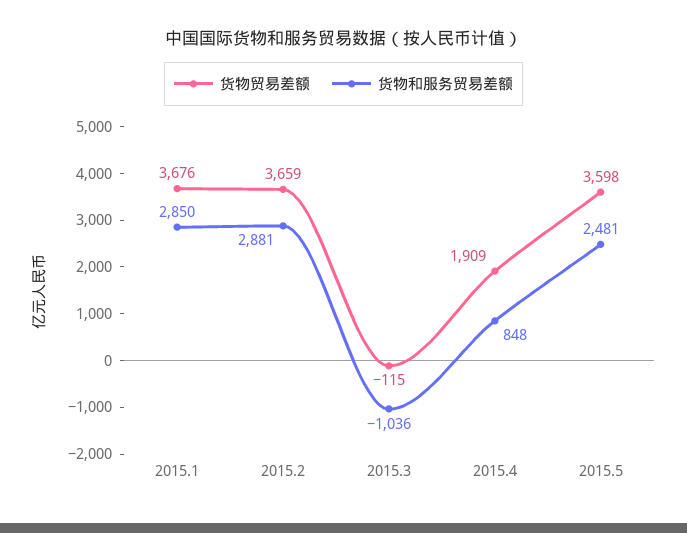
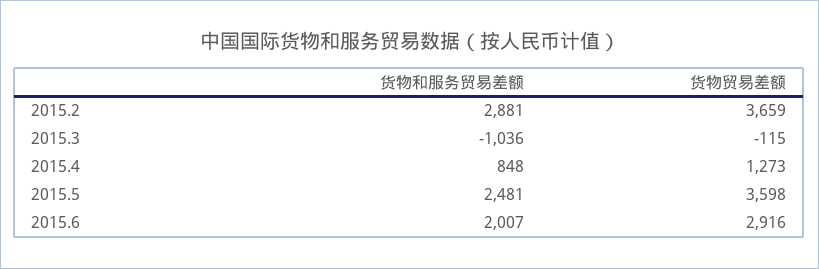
货物贸易差额, 2015.1: 3676 -> none
货物和服务贸易差额, 2015.1: 2850 -> none
货物贸易差额, 2015.4: 1909 -> 1273
货物和服务贸易差额, 2015.6: none -> 2007
货物贸易差额, 2015.6: none -> 2916

